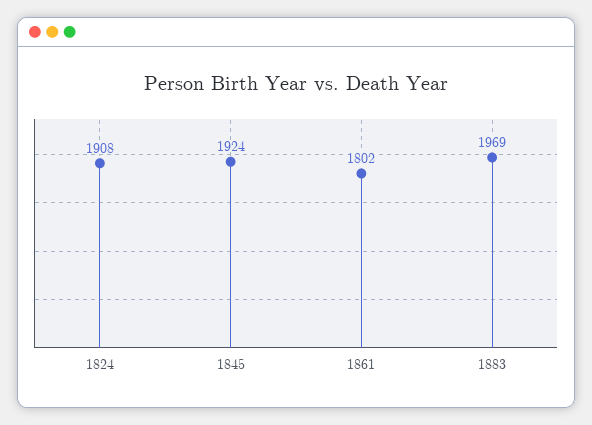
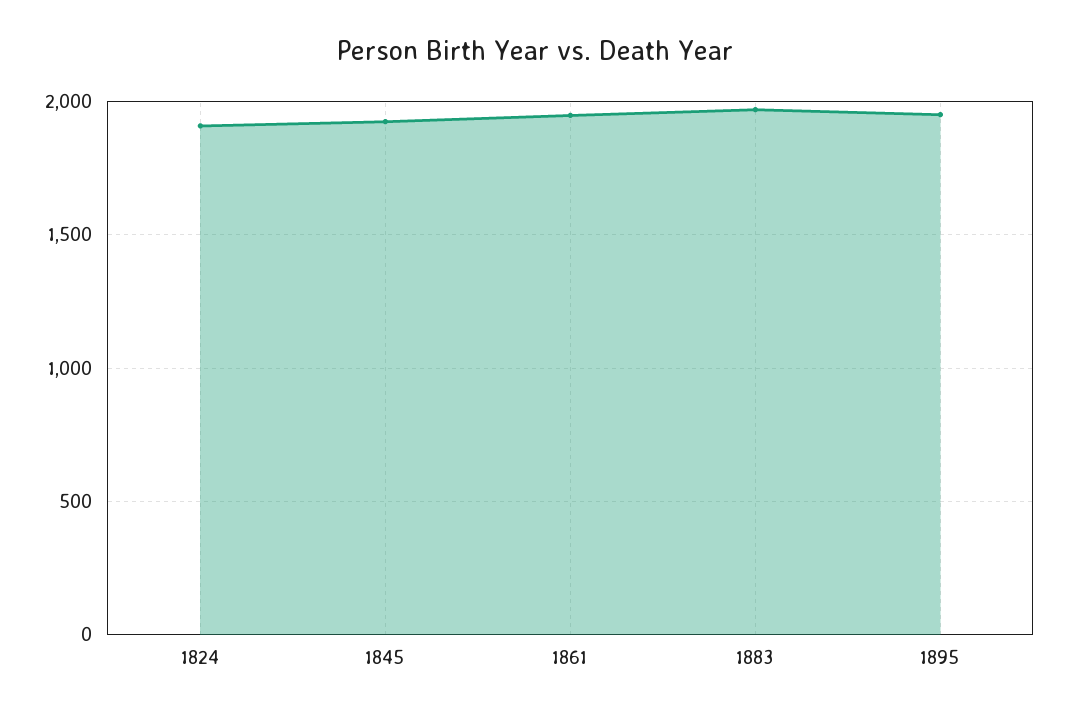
1861: 1802 -> 1950
1895: none -> 1950

